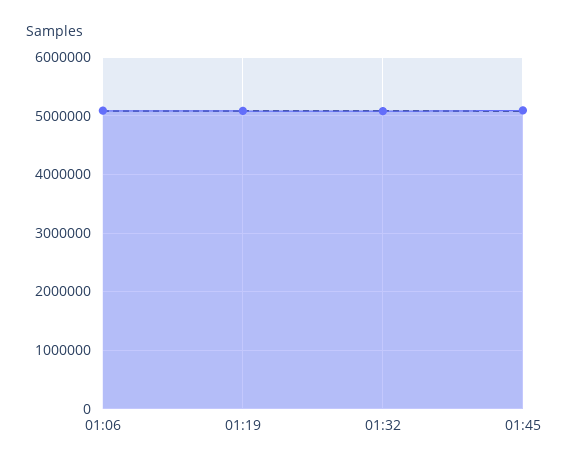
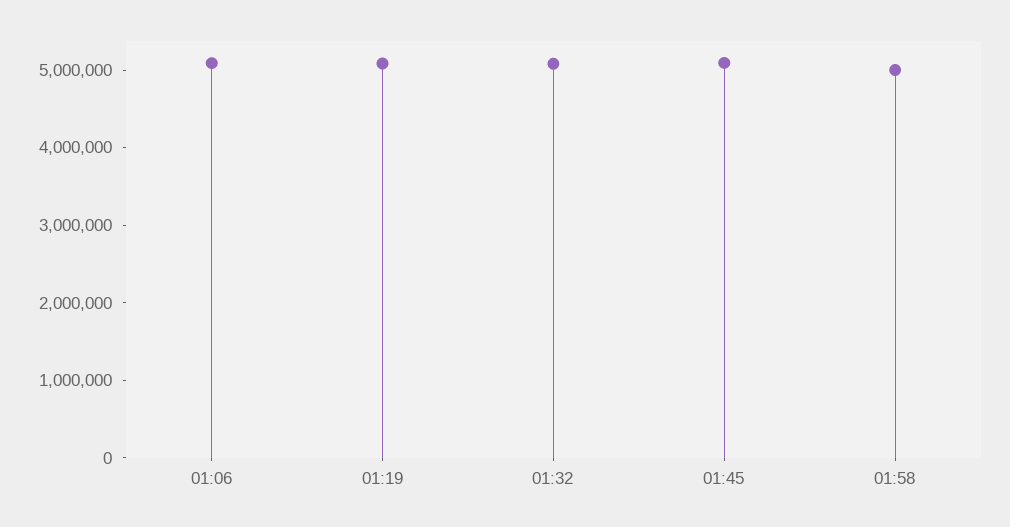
01:58: none -> 5000000

